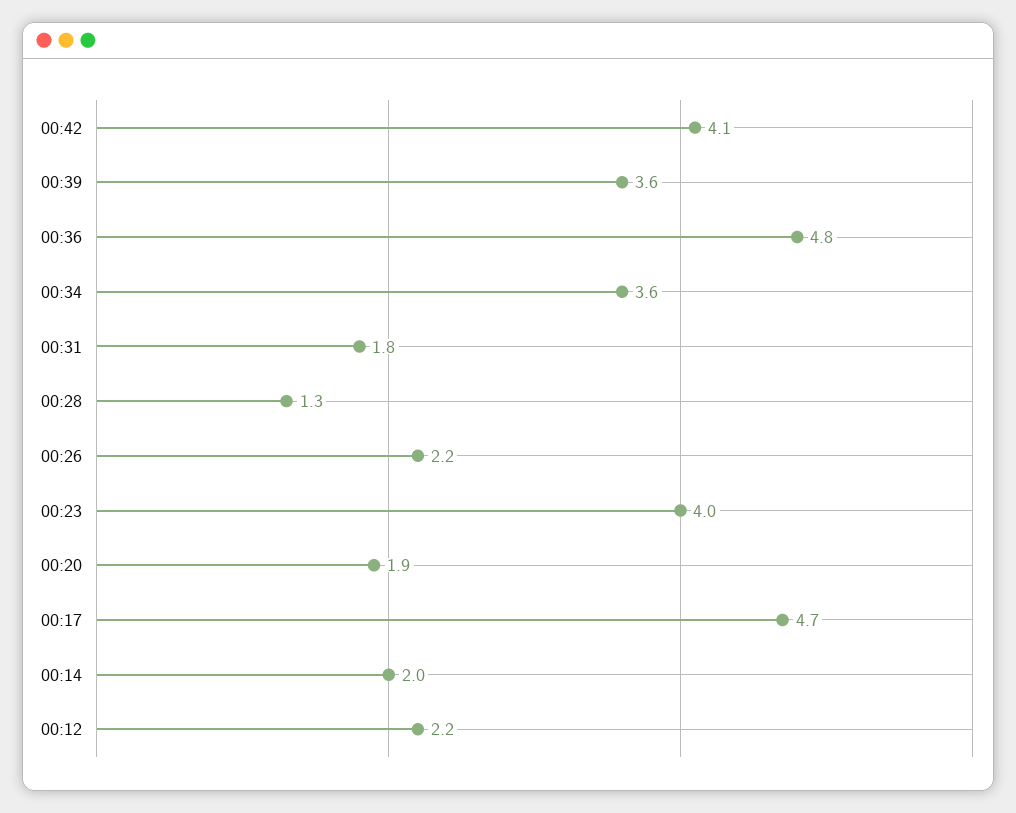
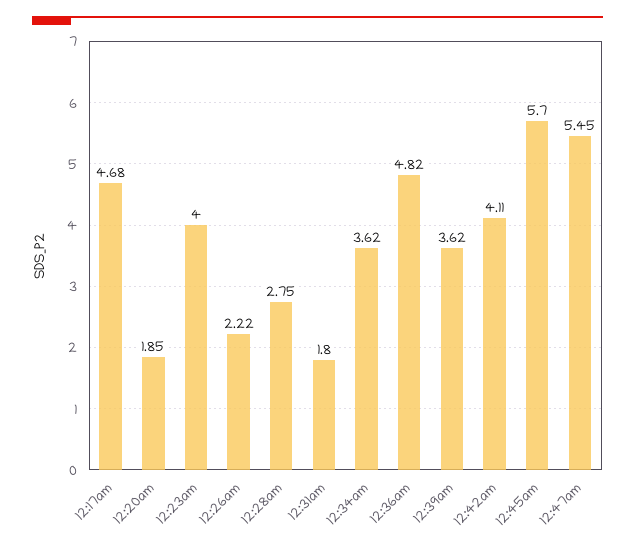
00:28: 1.3 -> 2.75
00:14: 2 -> none
00:12: 2.2 -> none
12:45am: none -> 5.7
12:47am: none -> 5.45

